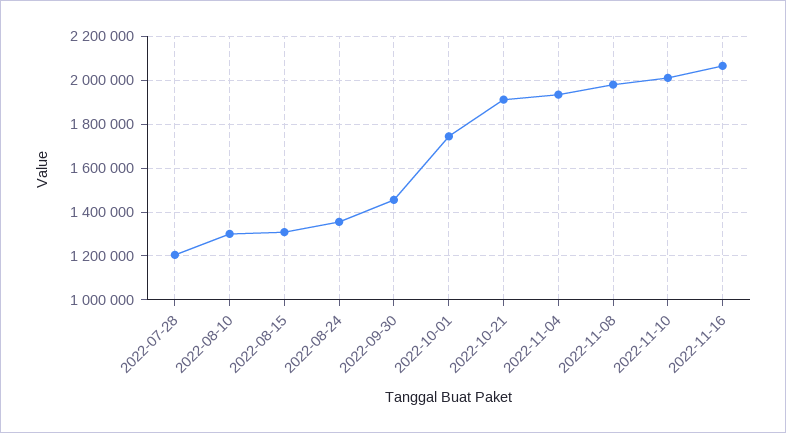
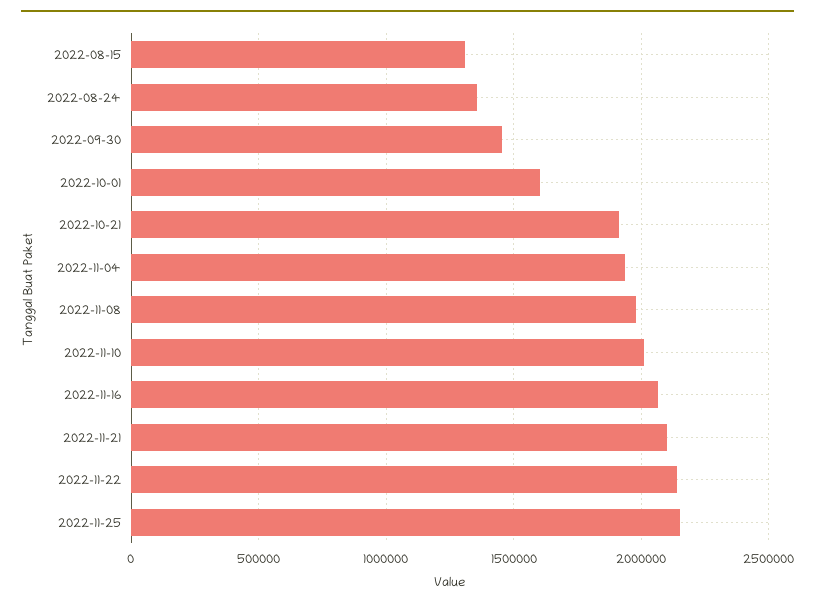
2022-07-28: 1200000 -> none
2022-08-10: 1300000 -> none
2022-10-01: 1750000 -> 1600000
2022-11-21: none -> 2100000
2022-11-22: none -> 2150000
2022-11-25: none -> 2150000

